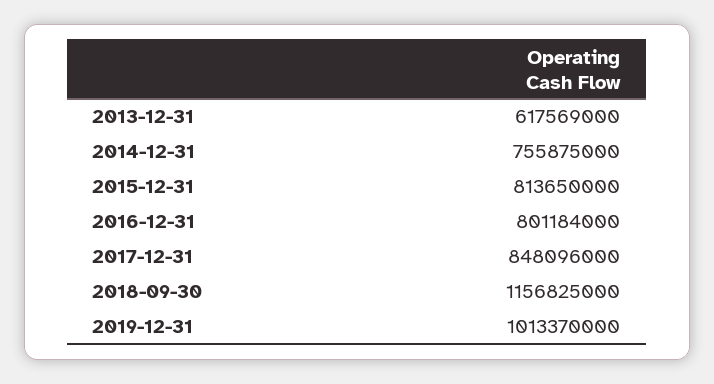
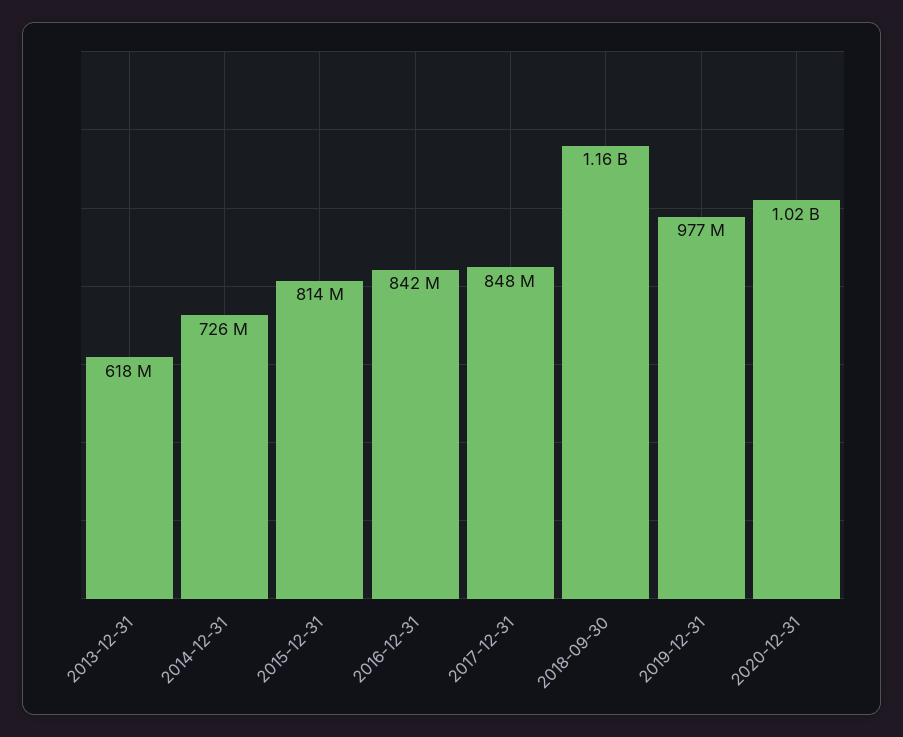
2014-12-31: 755875000 -> 726000000
2016-12-31: 801184000 -> 842000000
2019-12-31: 1013370000 -> 977000000
2020-12-31: none -> 1020000000

